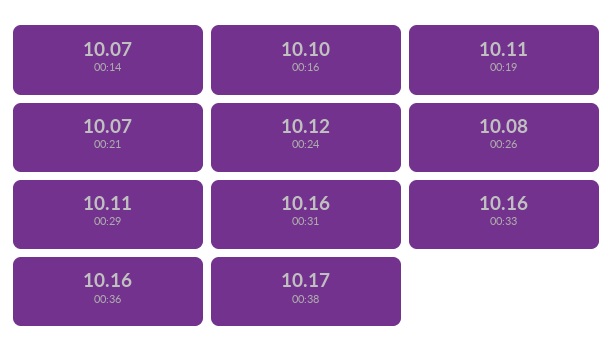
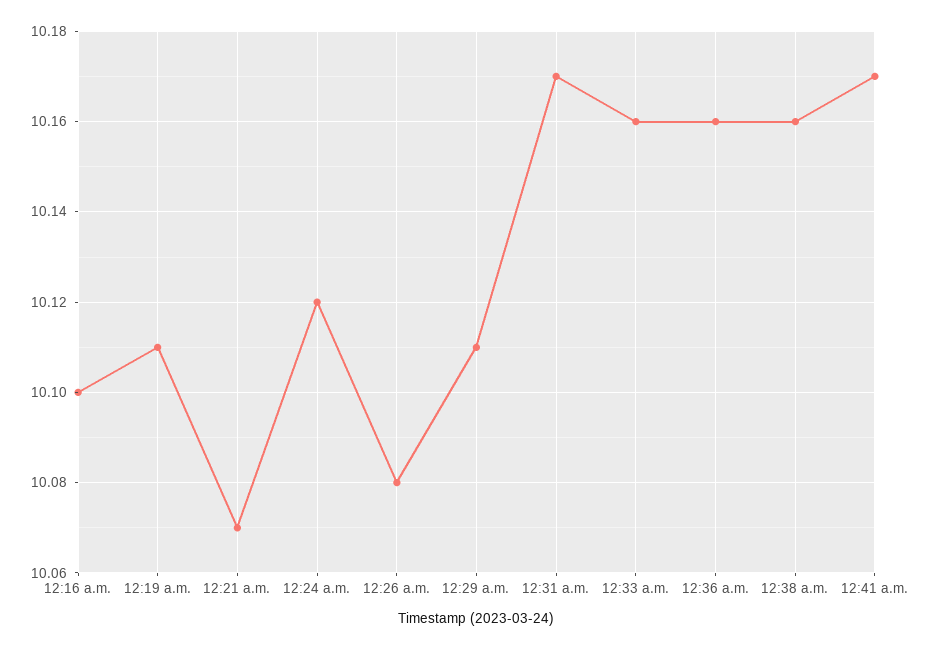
00:14: 10.07 -> none
00:31: 10.16 -> 10.17
00:38: 10.17 -> 10.16
12:41 a.m.: none -> 10.17

